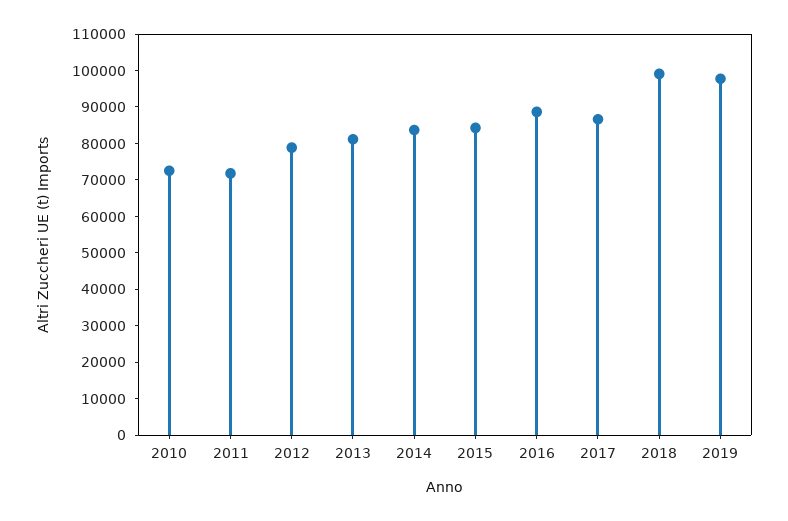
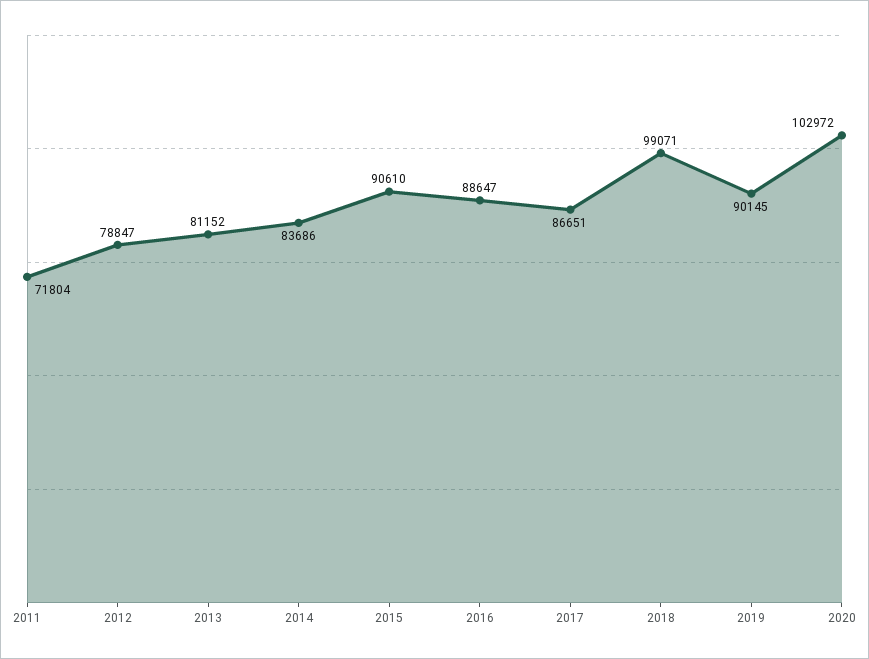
2010: 72500 -> none
2015: 85000 -> 90610
2019: 97500 -> 90145
2020: none -> 102972

